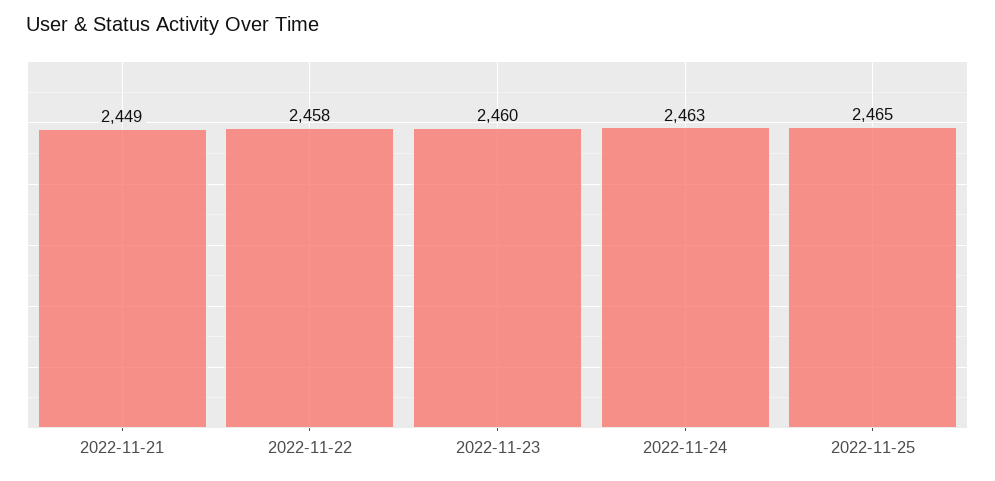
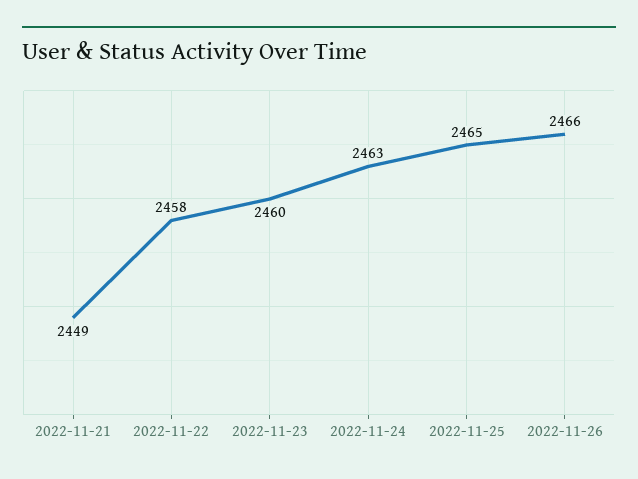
2022-11-26: none -> 2466

